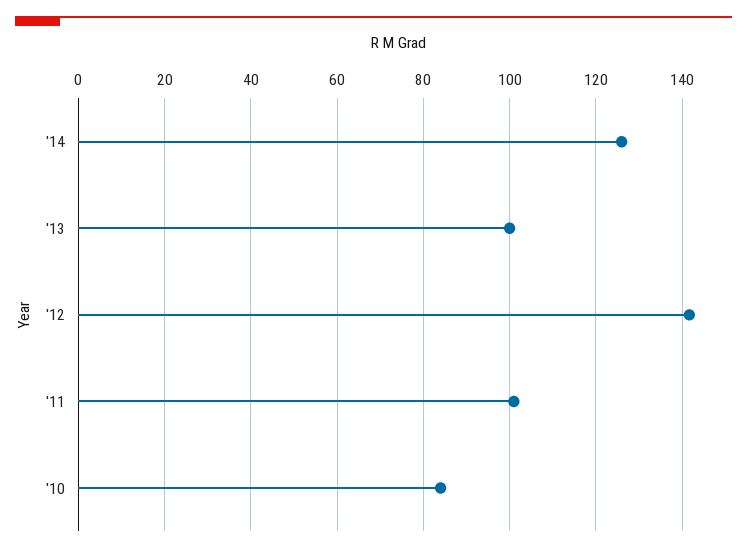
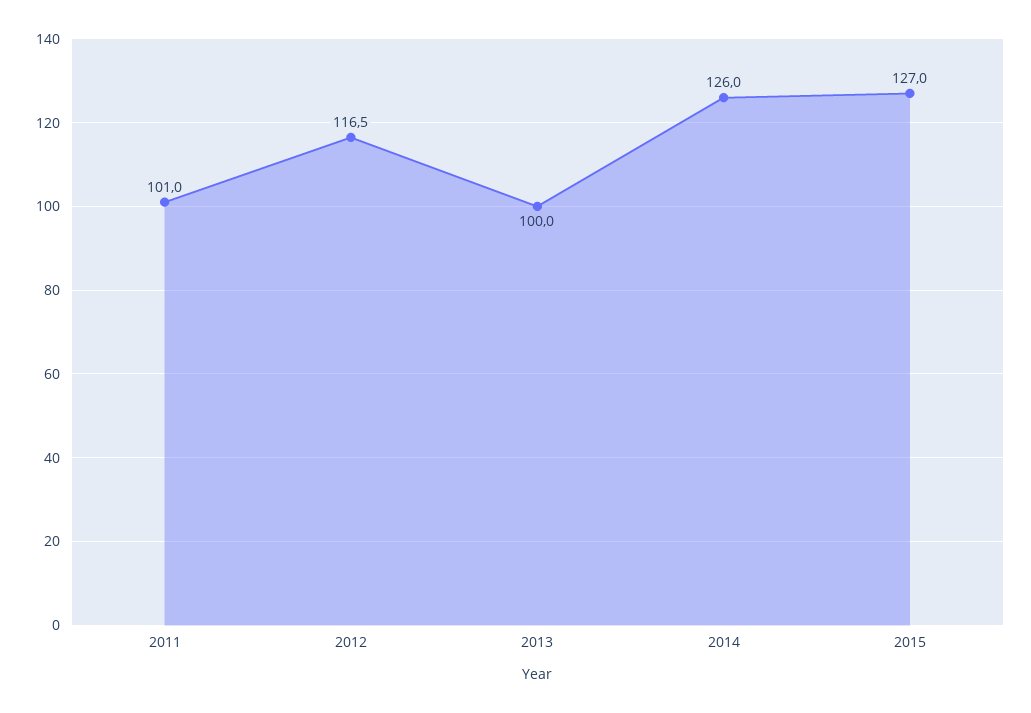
'12: 142 -> 116.5
'10: 84 -> none
2015: none -> 127

